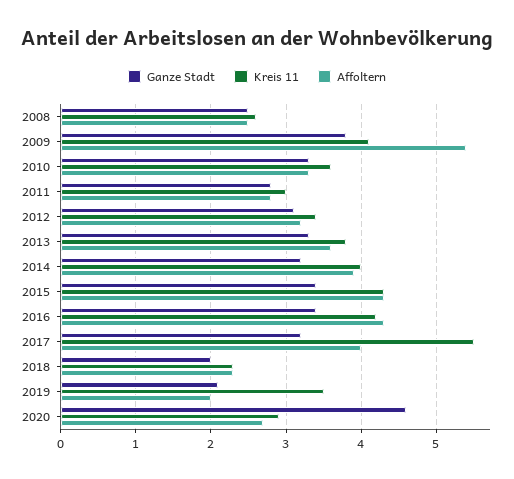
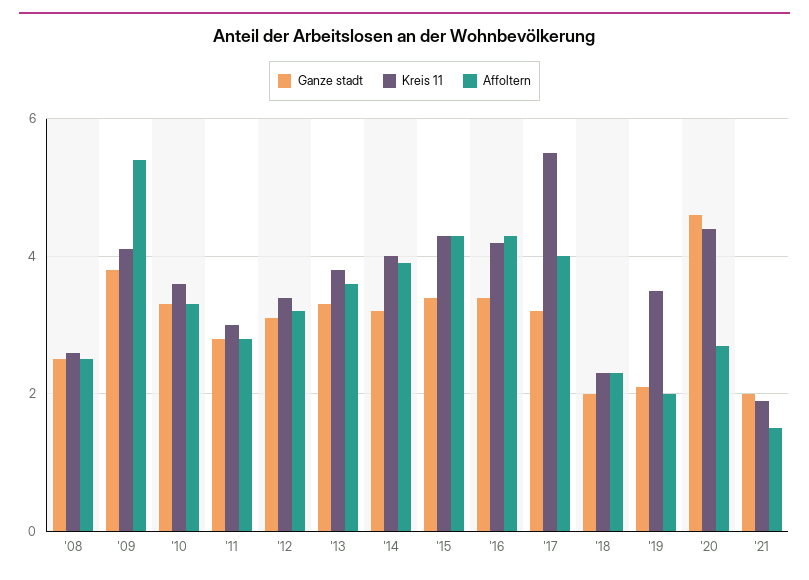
Kreis 11, 2020: 2.9 -> 4.5
Ganze Stadt, '21: none -> 2
Kreis 11, '21: none -> 2
Affoltern, '21: none -> 1.5

